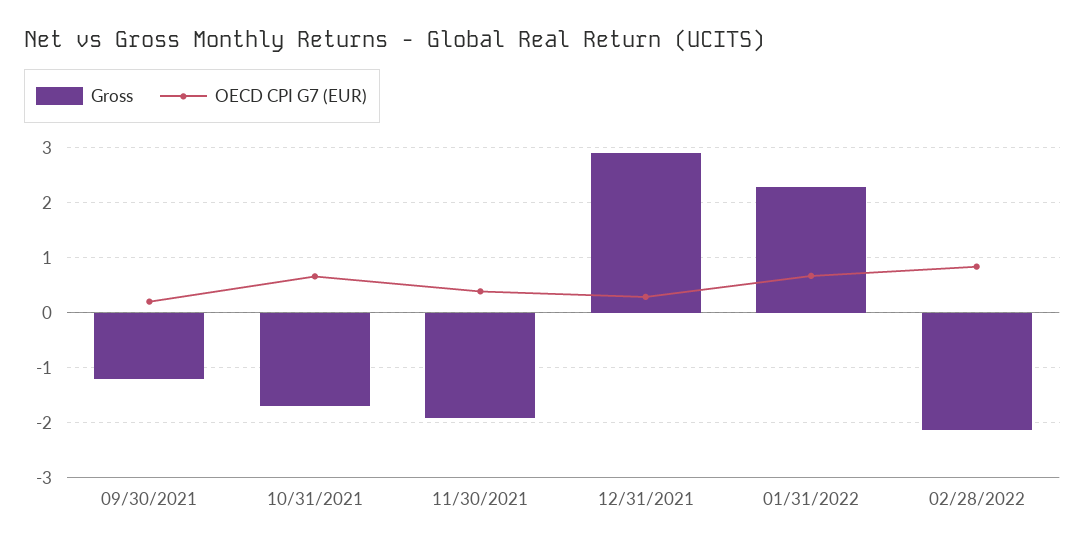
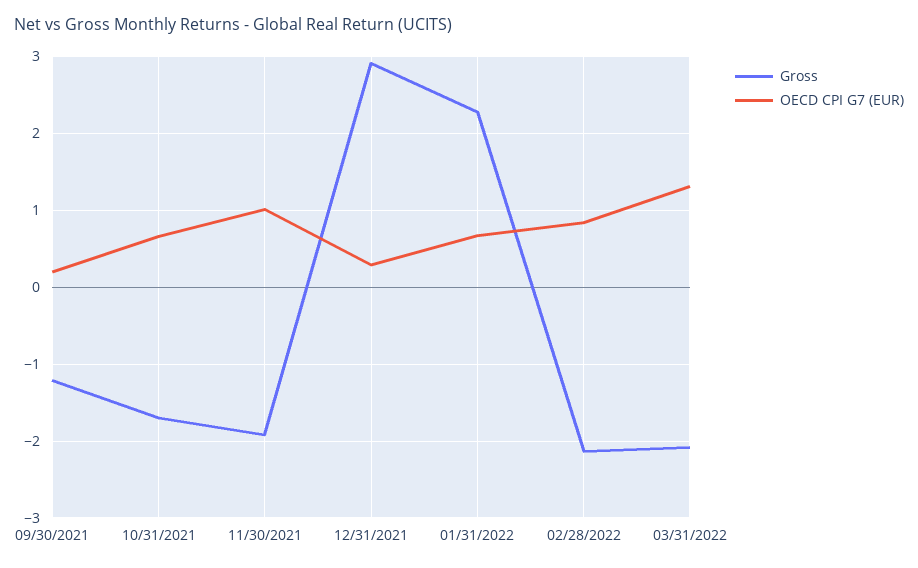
OECD CPI G7 (EUR), 11/30/2021: 0.4 -> 1
Gross, 03/31/2022: none -> -2.1
OECD CPI G7 (EUR), 03/31/2022: none -> 1.3

